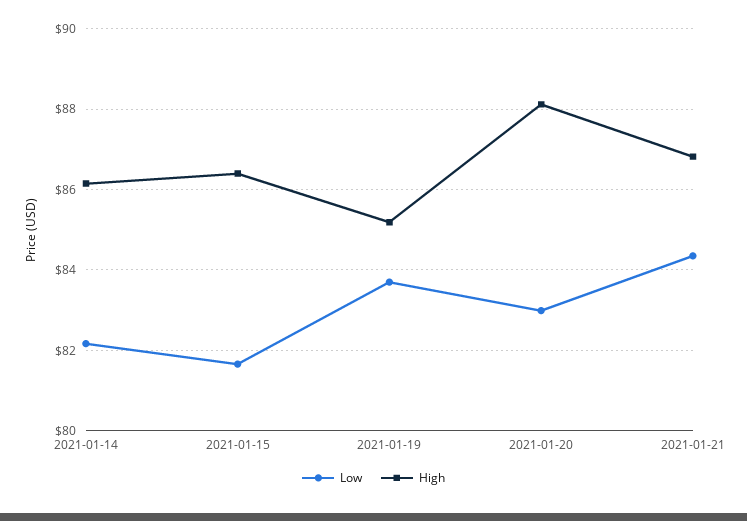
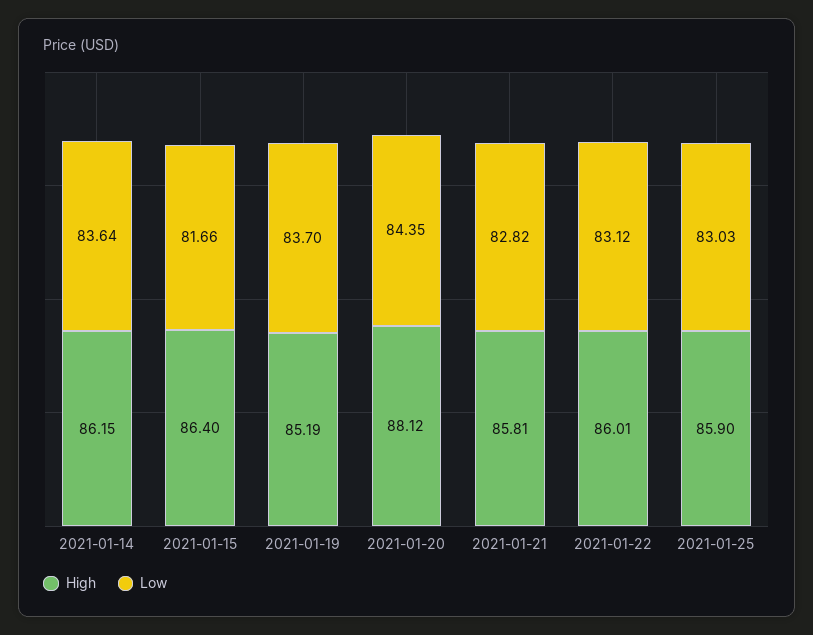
Low, 2021-01-14: 82.2 -> 83.64
Low, 2021-01-20: 83 -> 84.35
Low, 2021-01-21: 84.4 -> 82.82
High, 2021-01-21: 86.8 -> 85.81
High, 2021-01-22: none -> 86.01
Low, 2021-01-22: none -> 83.12
High, 2021-01-25: none -> 85.9
Low, 2021-01-25: none -> 83.03

